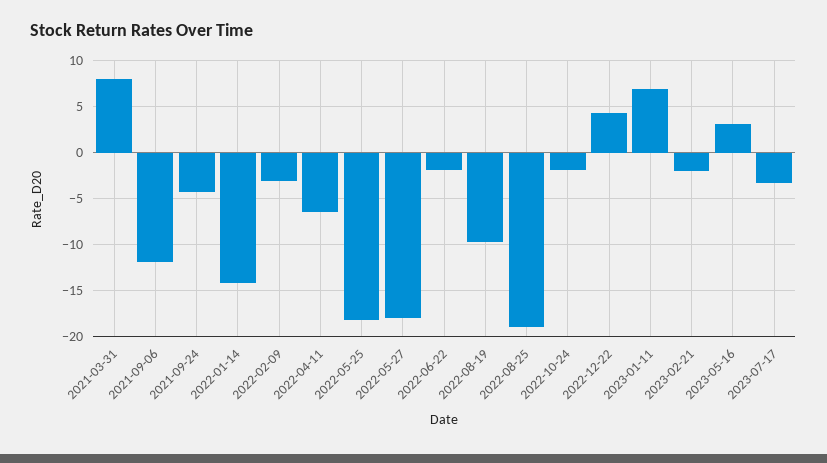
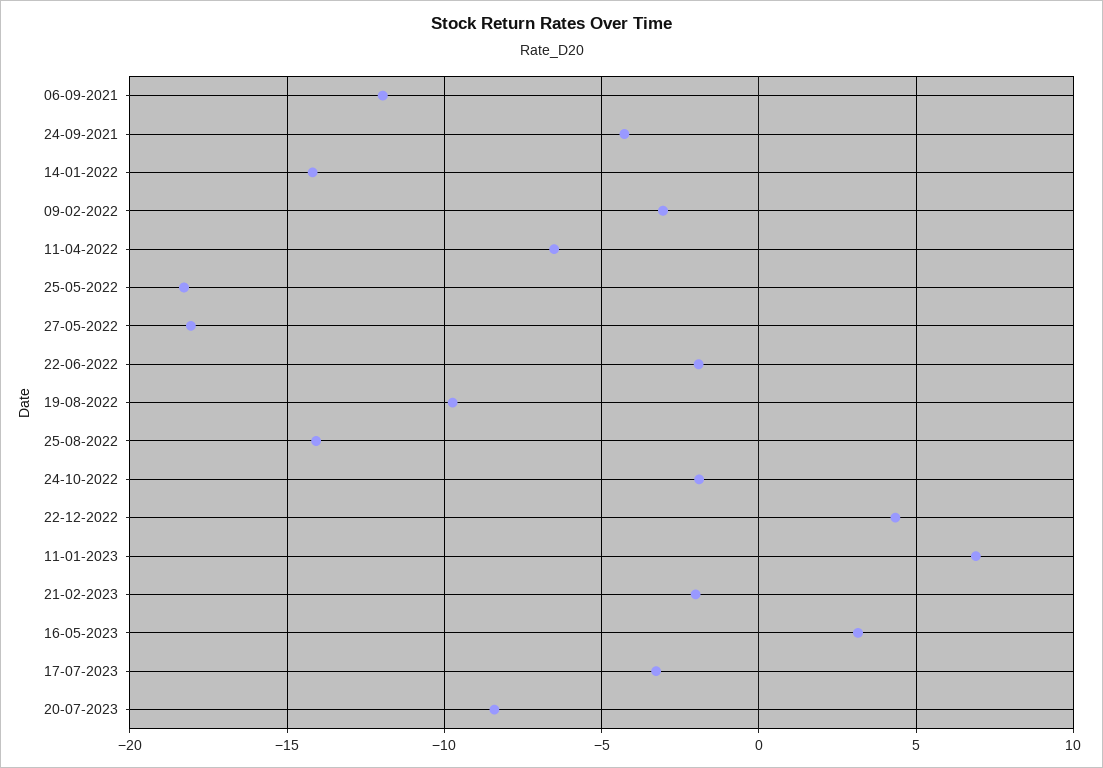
2021-03-31: 8 -> none
2022-08-25: -19 -> -14
20-07-2023: none -> -8.5

